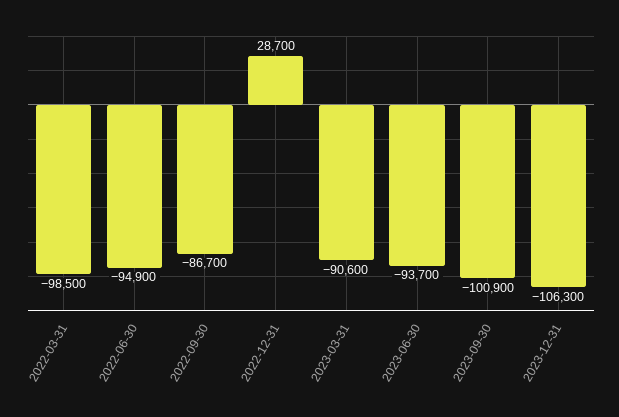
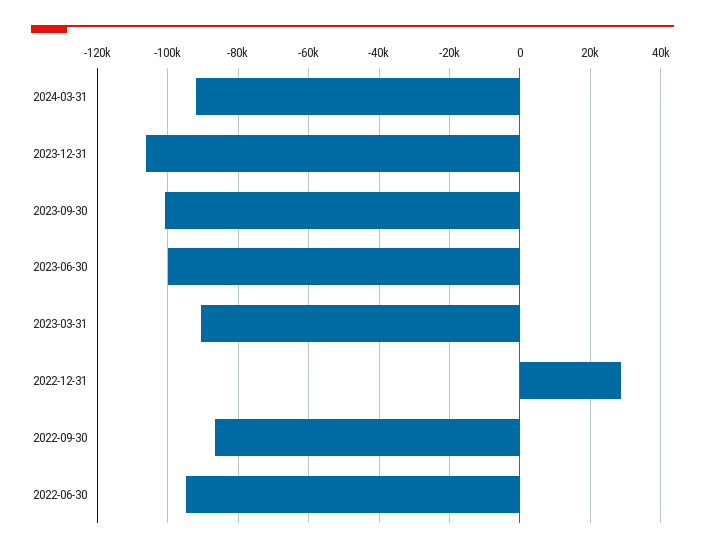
2022-03-31: -98500 -> none
2023-06-30: -93700 -> -100000
2024-03-31: none -> -92000

